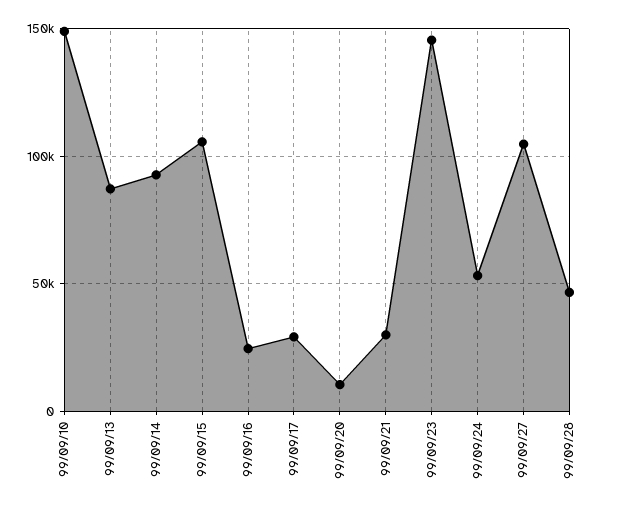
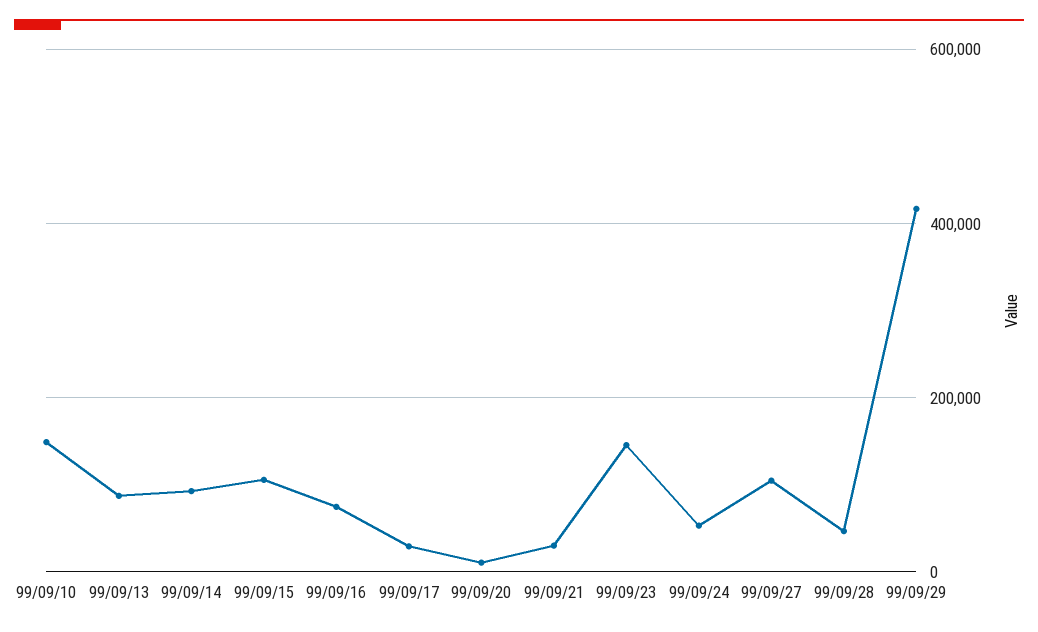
99/09/16: 25000 -> 80000
99/09/29: none -> 420000

